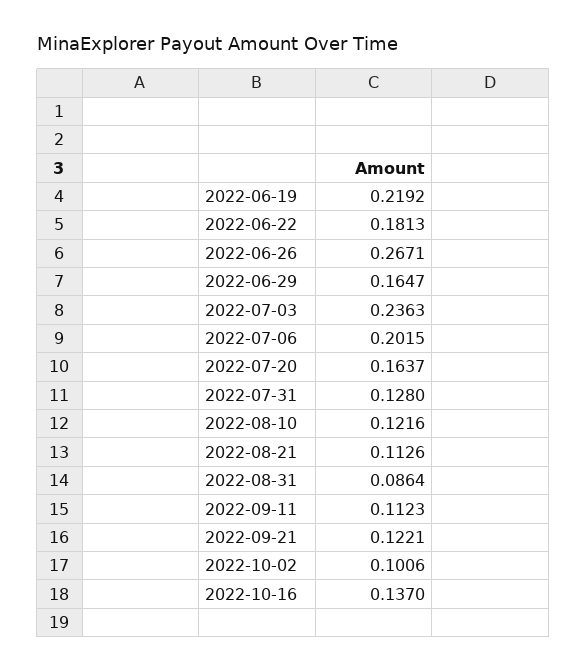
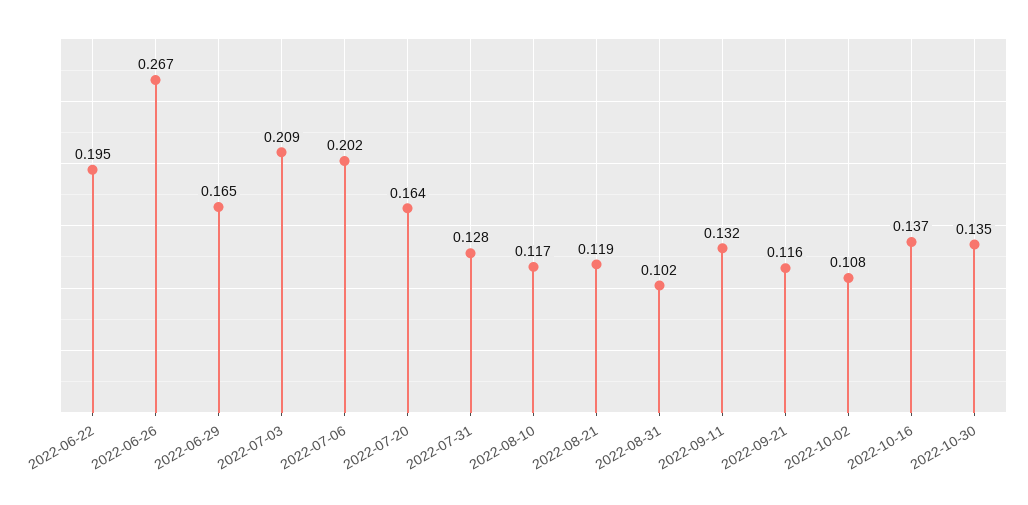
2022-06-19: 0.2192 -> none
2022-06-22: 0.1813 -> 0.195
2022-07-03: 0.2363 -> 0.209
2022-08-10: 0.1216 -> 0.117
2022-08-21: 0.1126 -> 0.119
2022-08-31: 0.0864 -> 0.102
2022-09-11: 0.1123 -> 0.132
2022-09-21: 0.1221 -> 0.116
2022-10-02: 0.1006 -> 0.108
2022-10-30: none -> 0.135

